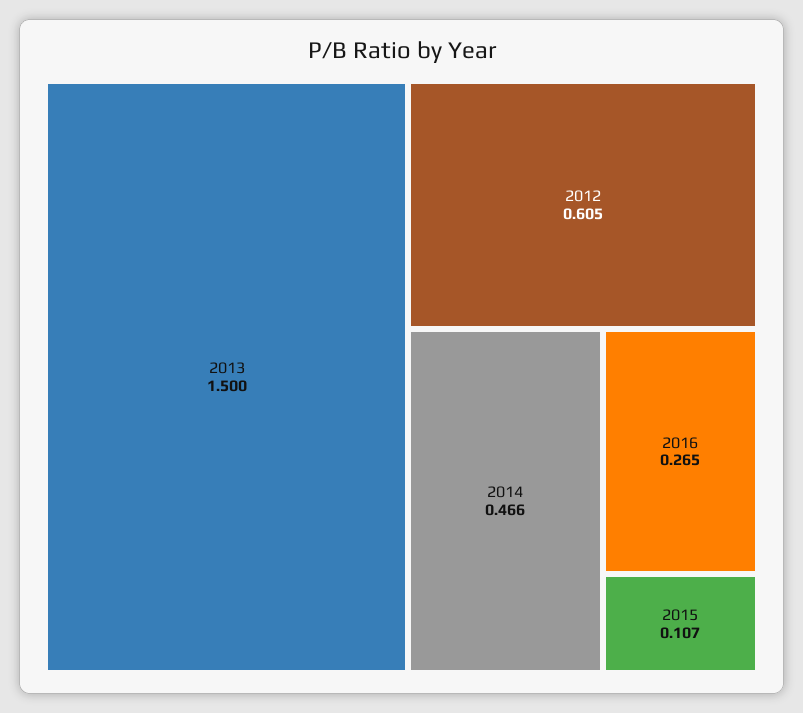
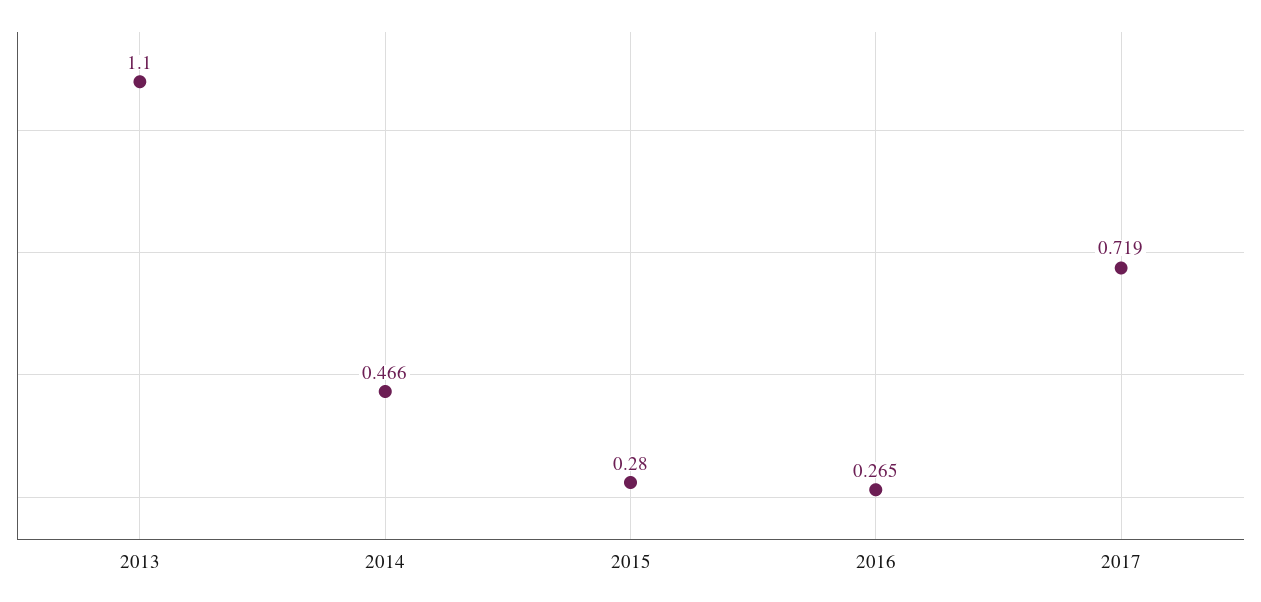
2013: 1.5 -> 1.1
2012: 0.605 -> none
2015: 0.107 -> 0.28
2017: none -> 0.719

